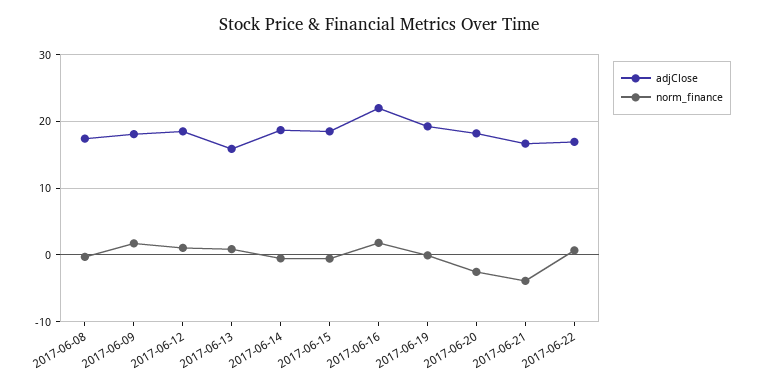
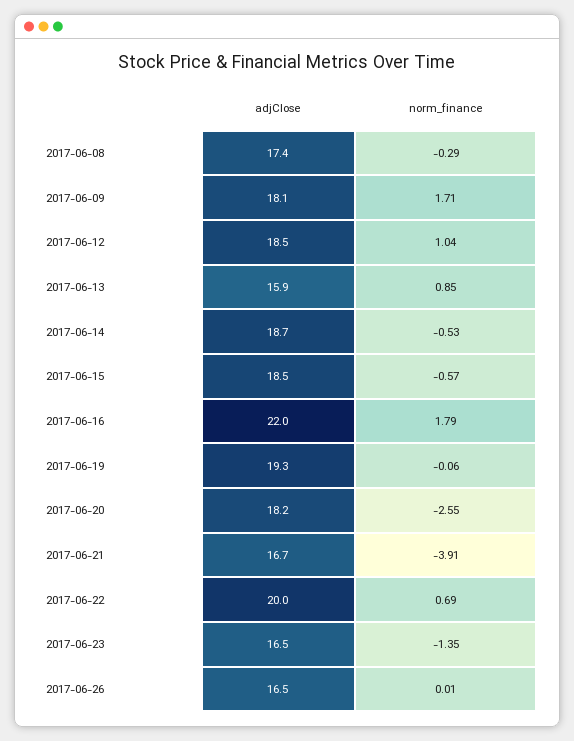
adjClose, 2017-06-22: 17 -> 20
adjClose, 2017-06-23: none -> 16.5
norm_finance, 2017-06-23: none -> -1.35
adjClose, 2017-06-26: none -> 16.5
norm_finance, 2017-06-26: none -> 0.01

